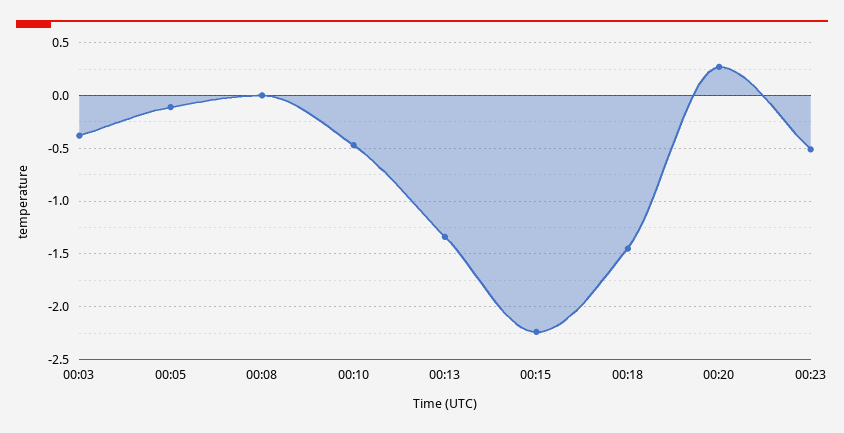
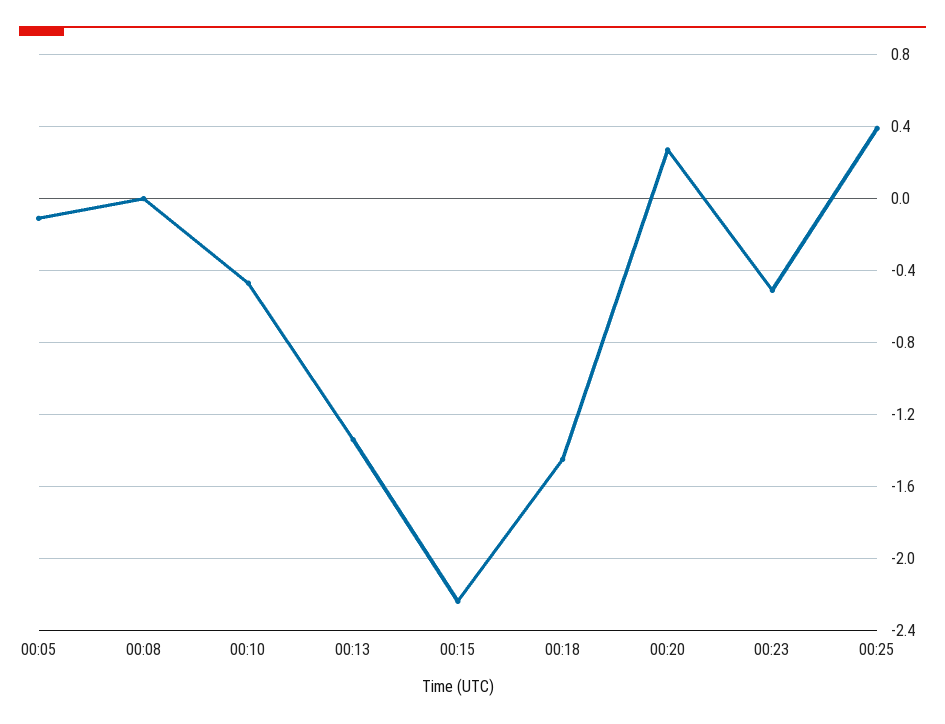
00:03: -0.4 -> none
00:25: none -> 0.4

